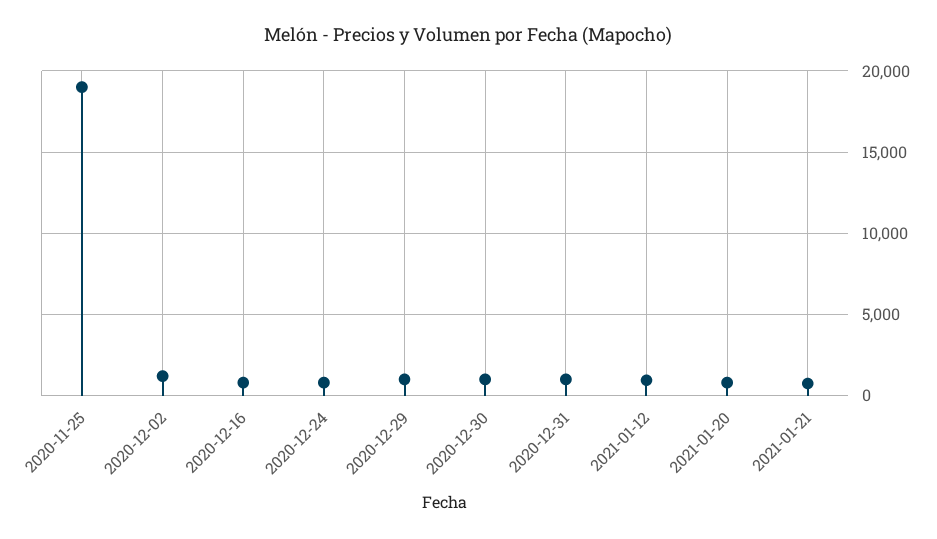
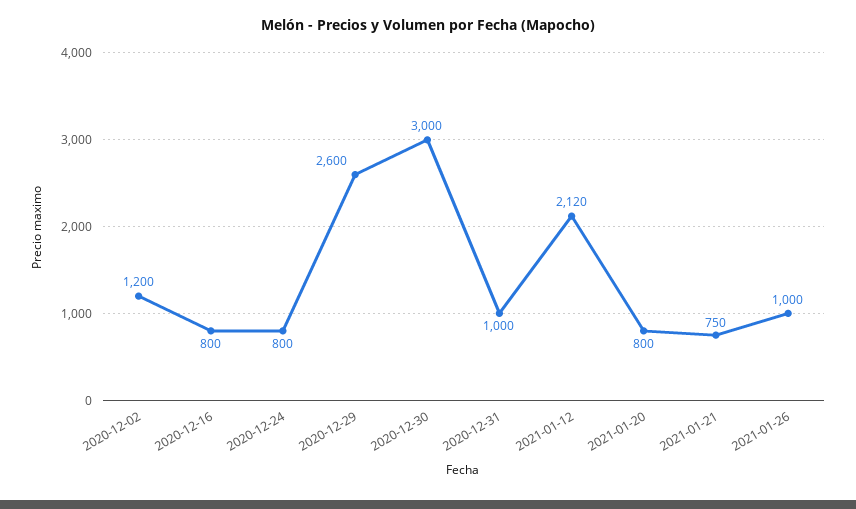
2020-11-25: 19000 -> none
2020-12-29: 1000 -> 2600
2020-12-30: 1000 -> 3000
2021-01-12: 1000 -> 2120
2021-01-26: none -> 1000

